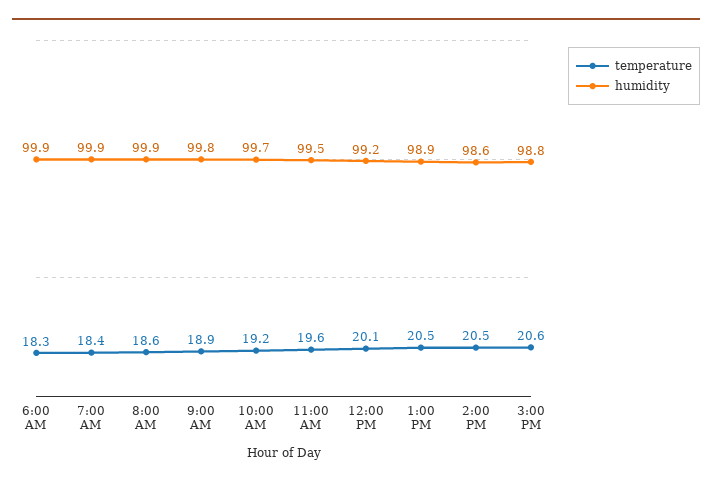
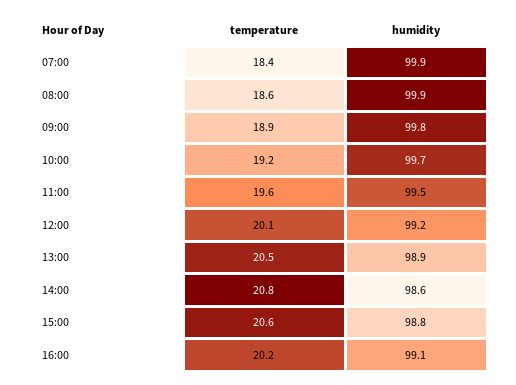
temperature, 6:00 AM: 18.3 -> none
humidity, 6:00 AM: 99.9 -> none
temperature, 2:00 PM: 20.5 -> 20.8
temperature, 16:00: none -> 20.2
humidity, 16:00: none -> 99.1

